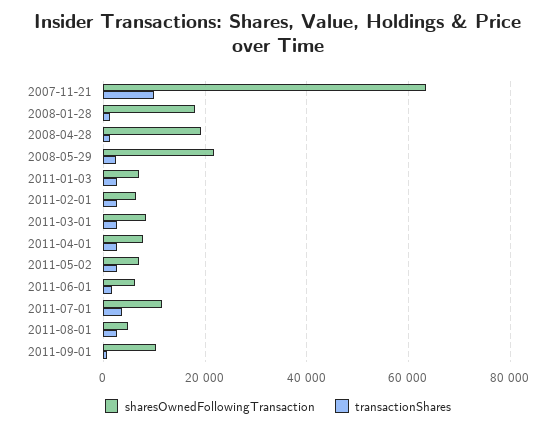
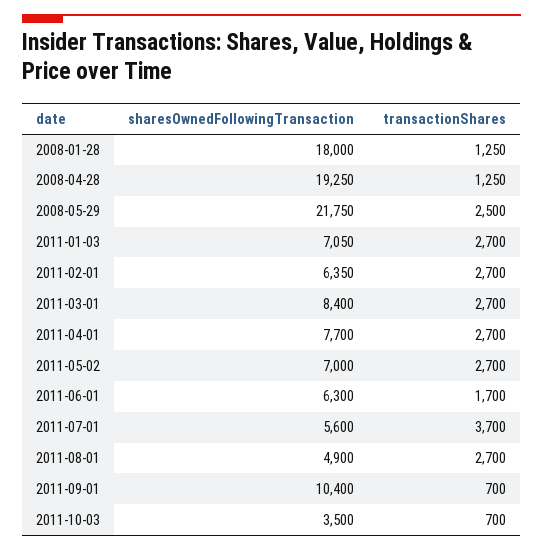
sharesOwnedFollowingTransaction, 2007-11-21: 64000 -> none
transactionShares, 2007-11-21: 10000 -> none
sharesOwnedFollowingTransaction, 2011-07-01: 12000 -> 5600
sharesOwnedFollowingTransaction, 2011-10-03: none -> 3500
transactionShares, 2011-10-03: none -> 700

